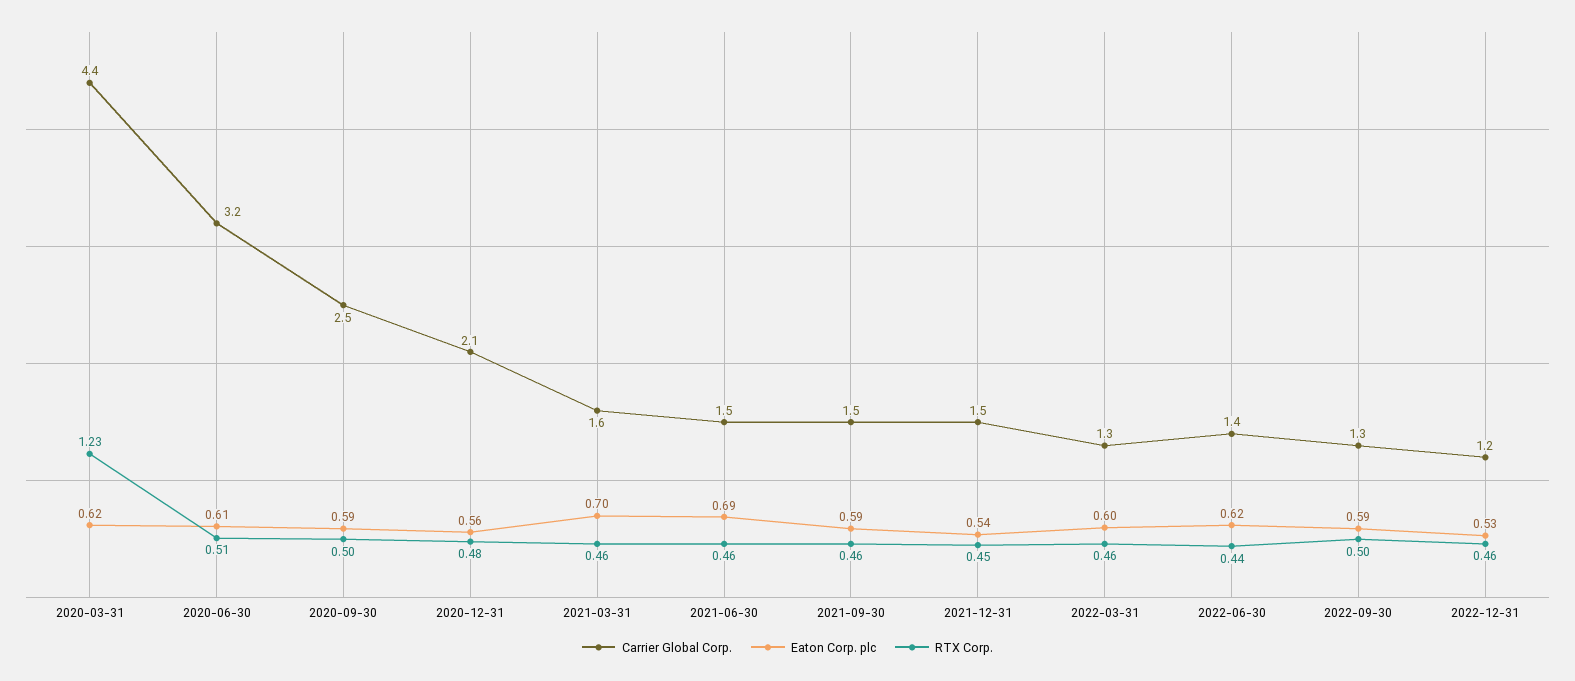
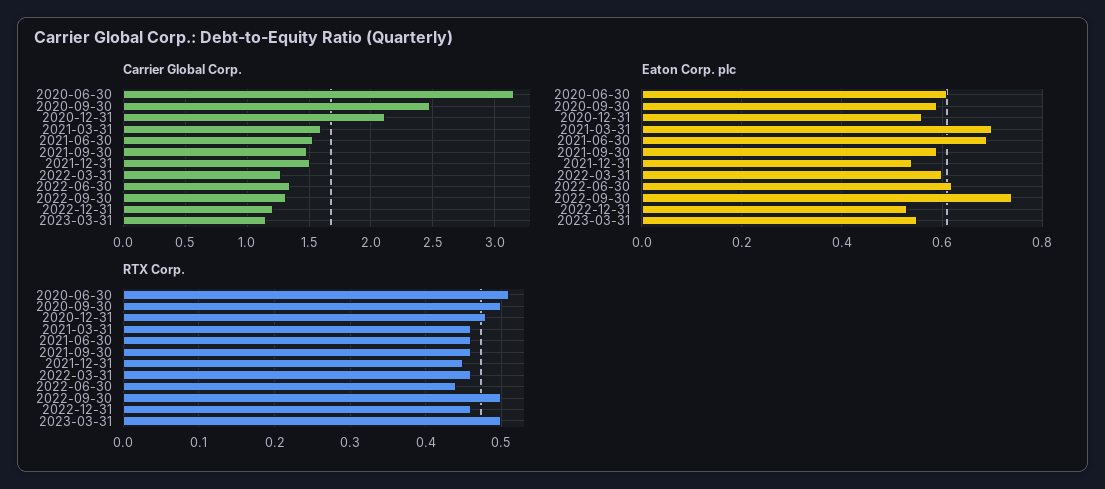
Carrier Global Corp., 2020-03-31: 4.4 -> none
Eaton Corp. plc, 2020-03-31: 0.62 -> none
RTX Corp., 2020-03-31: 1.23 -> none
Eaton Corp. plc, 2022-09-30: 0.59 -> 0.75
Carrier Global Corp., 2023-03-31: none -> 1.15
Eaton Corp. plc, 2023-03-31: none -> 0.55
RTX Corp., 2023-03-31: none -> 0.5

